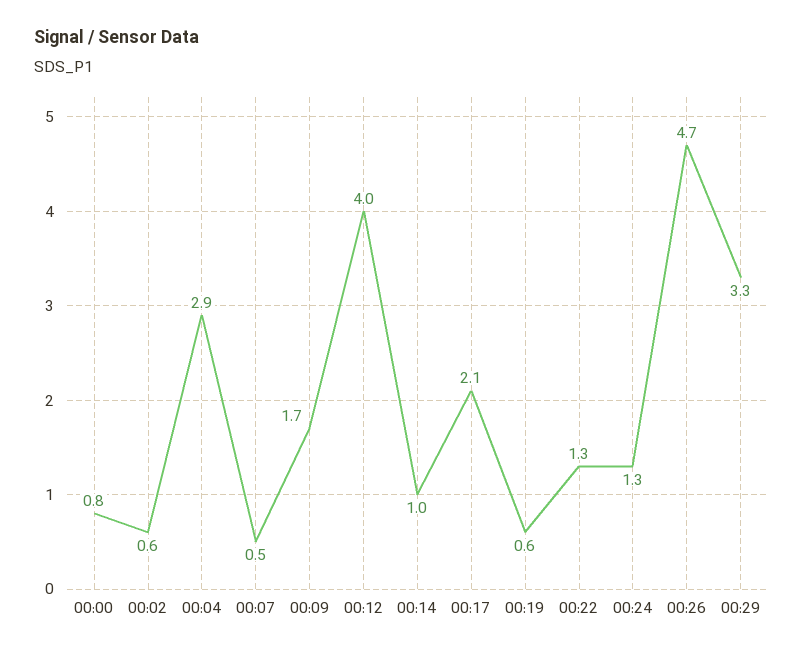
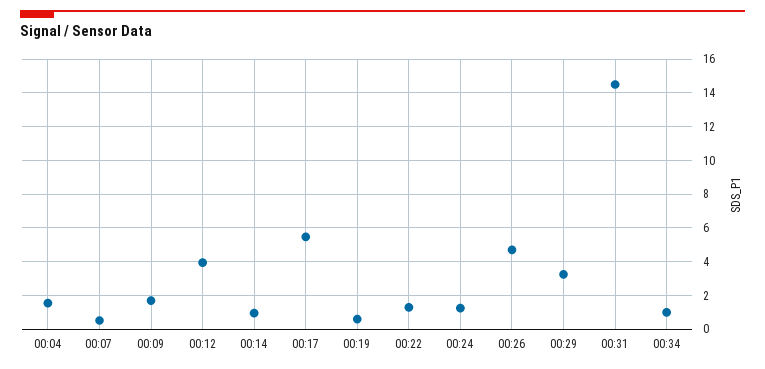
00:00: 0.8 -> none
00:02: 0.6 -> none
00:04: 2.9 -> 1.5
00:17: 2.1 -> 5.5
00:31: none -> 14.5
00:34: none -> 1

